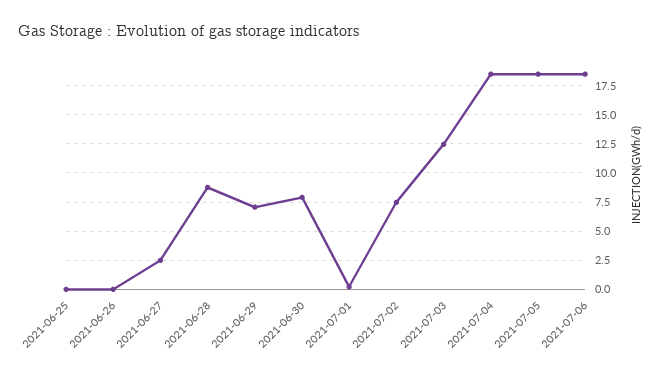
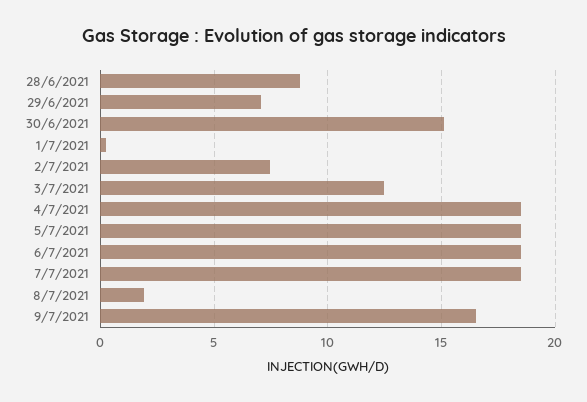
2021-06-25: 0 -> none
2021-06-26: 0 -> none
2021-06-27: 2.5 -> none
2021-06-30: 7.5 -> 15
7/7/2021: none -> 18.5
8/7/2021: none -> 2
9/7/2021: none -> 16.5

